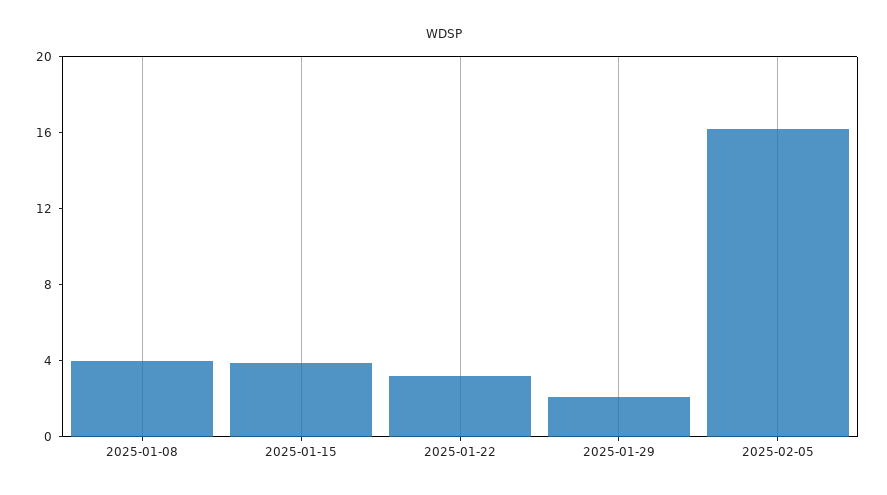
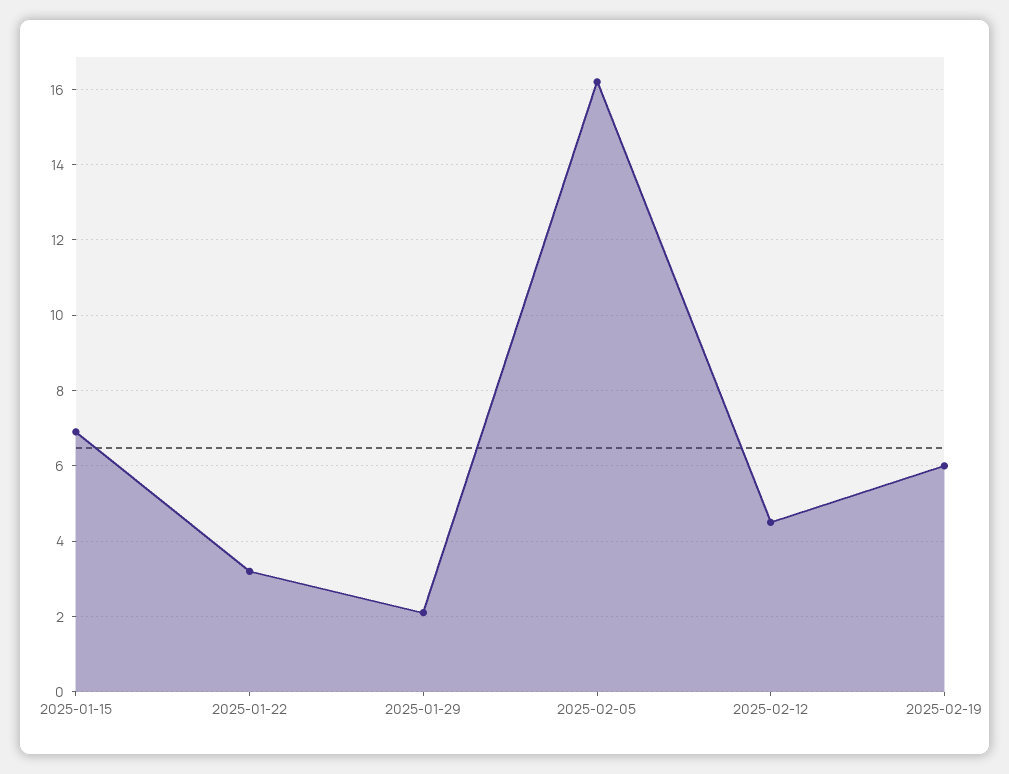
2025-01-08: 4 -> none
2025-01-15: 4 -> 7
2025-02-12: none -> 4.5
2025-02-19: none -> 6

